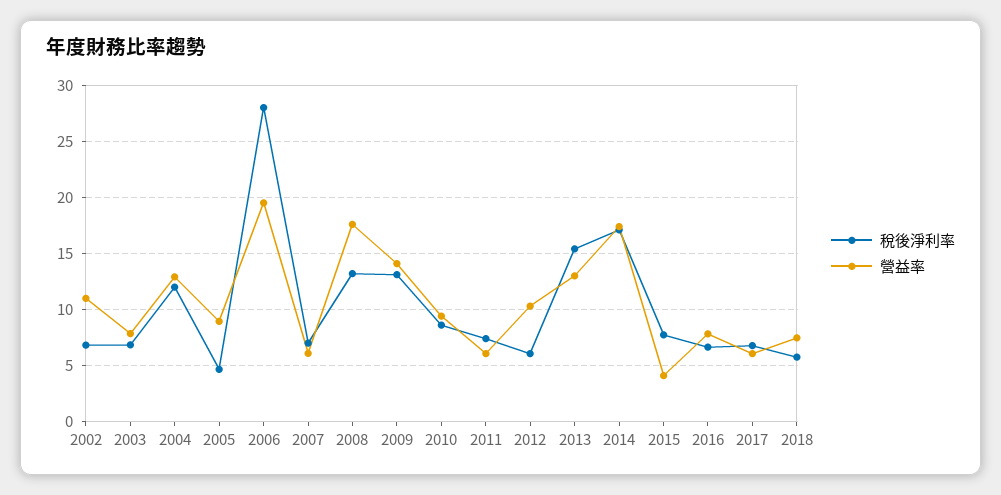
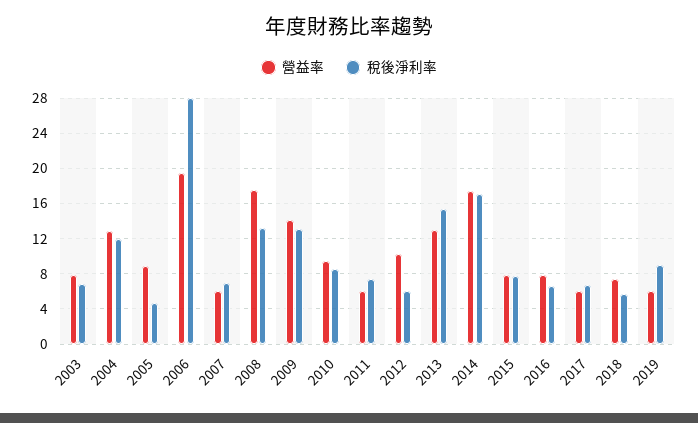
稅後淨利率, 2002: 7 -> none
營益率, 2002: 11 -> none
營益率, 2015: 4 -> 8
營益率, 2019: none -> 6
稅後淨利率, 2019: none -> 9

